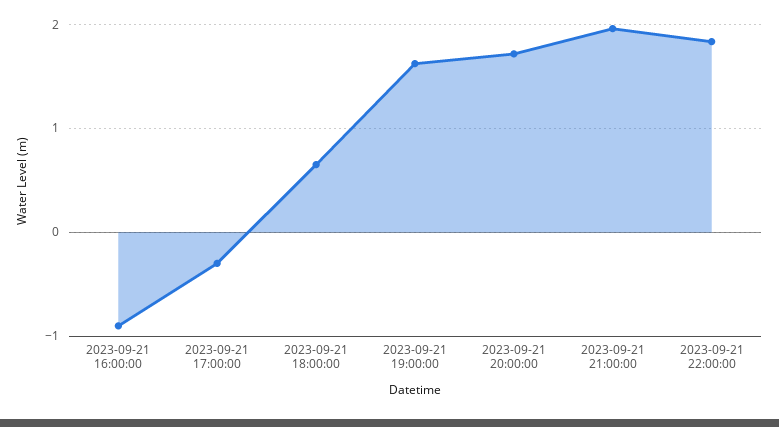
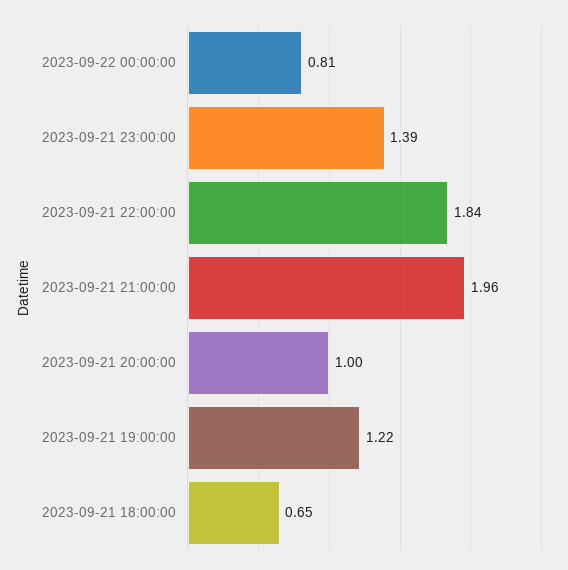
2023-09-21 16:00:00: -0.9 -> none
2023-09-21 17:00:00: -0.3 -> none
2023-09-21 19:00:00: 1.6 -> 1.22
2023-09-21 20:00:00: 1.7 -> 1
2023-09-22 00:00:00: none -> 0.81
2023-09-21 23:00:00: none -> 1.39

